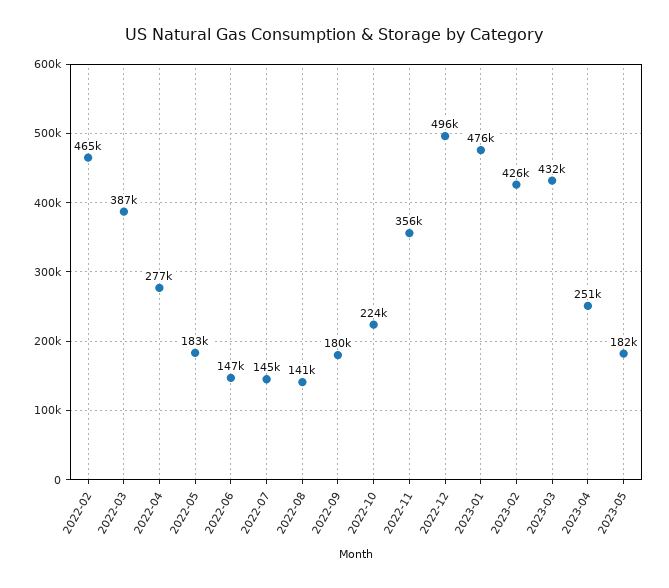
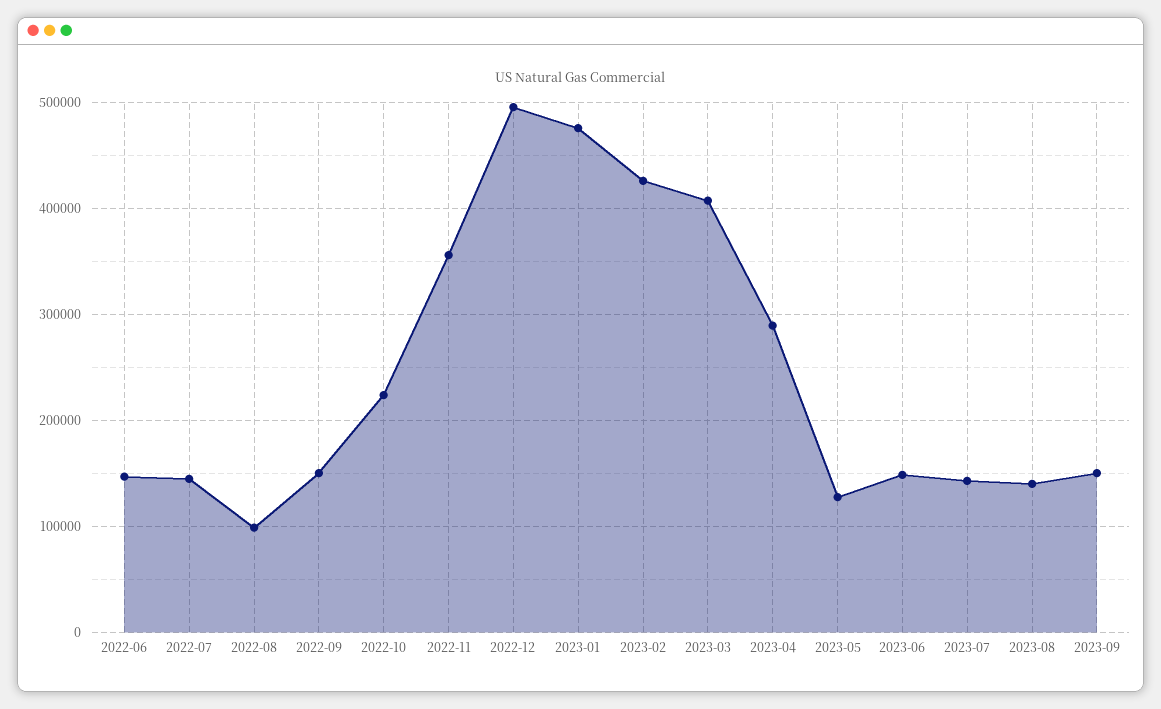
2022-02: 465000 -> none
2022-03: 387000 -> none
2022-04: 277000 -> none
2022-05: 183000 -> none
2022-08: 141000 -> 100000
2022-09: 180000 -> 150000
2023-03: 432000 -> 410000
2023-04: 251000 -> 290000
2023-05: 182000 -> 130000
2023-06: none -> 150000
2023-07: none -> 140000
2023-08: none -> 140000
2023-09: none -> 150000

